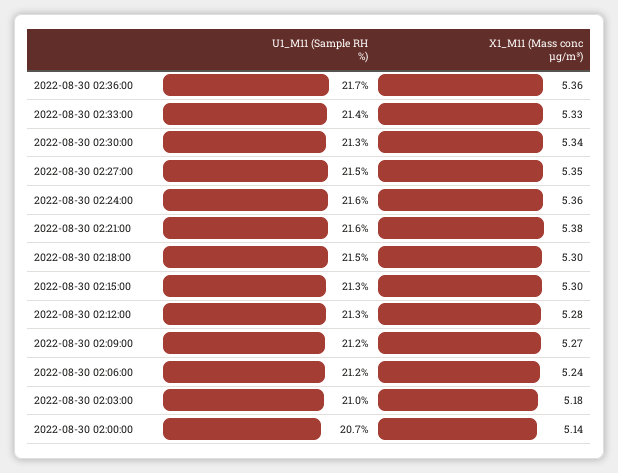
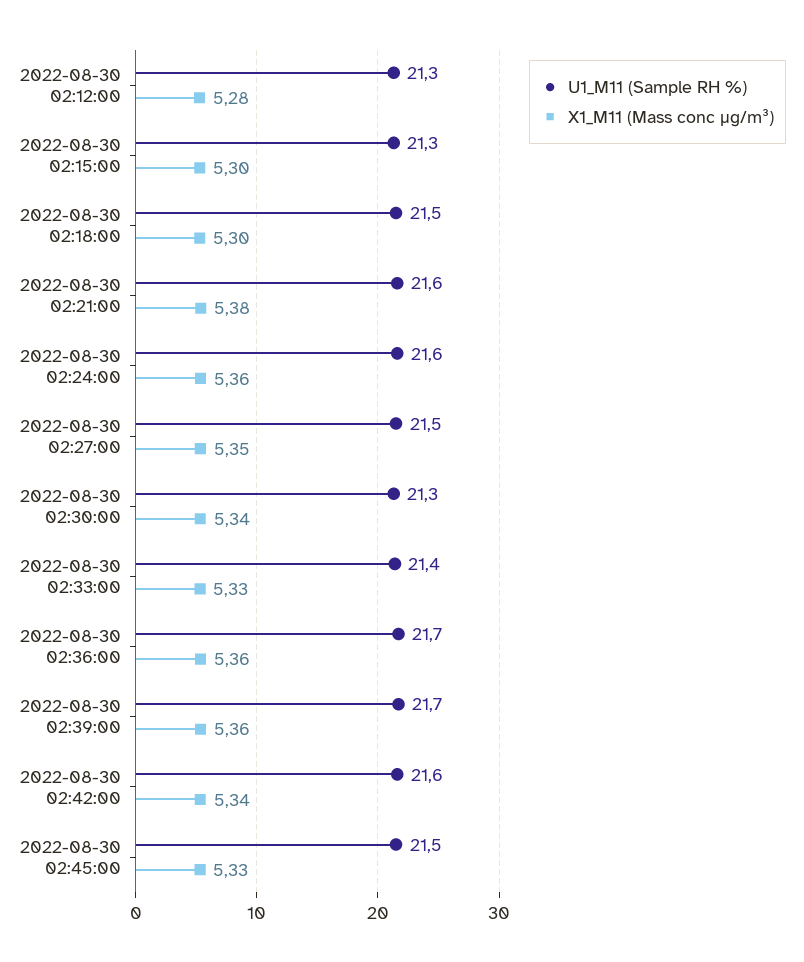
U1_M11 (Sample RH %), 2022-08-30 02:09:00: 21.2 -> none
X1_M11 (Mass conc μg/m³), 2022-08-30 02:09:00: 5.27 -> none
U1_M11 (Sample RH %), 2022-08-30 02:06:00: 21.2 -> none
X1_M11 (Mass conc μg/m³), 2022-08-30 02:06:00: 5.24 -> none
U1_M11 (Sample RH %), 2022-08-30 02:03:00: 21 -> none
X1_M11 (Mass conc μg/m³), 2022-08-30 02:03:00: 5.18 -> none
U1_M11 (Sample RH %), 2022-08-30 02:00:00: 20.7 -> none
X1_M11 (Mass conc μg/m³), 2022-08-30 02:00:00: 5.14 -> none
U1_M11 (Sample RH %), 2022-08-30 02:39:00: none -> 21.7
X1_M11 (Mass conc μg/m³), 2022-08-30 02:39:00: none -> 5.36
U1_M11 (Sample RH %), 2022-08-30 02:42:00: none -> 21.6
X1_M11 (Mass conc μg/m³), 2022-08-30 02:42:00: none -> 5.34
U1_M11 (Sample RH %), 2022-08-30 02:45:00: none -> 21.5
X1_M11 (Mass conc μg/m³), 2022-08-30 02:45:00: none -> 5.33

